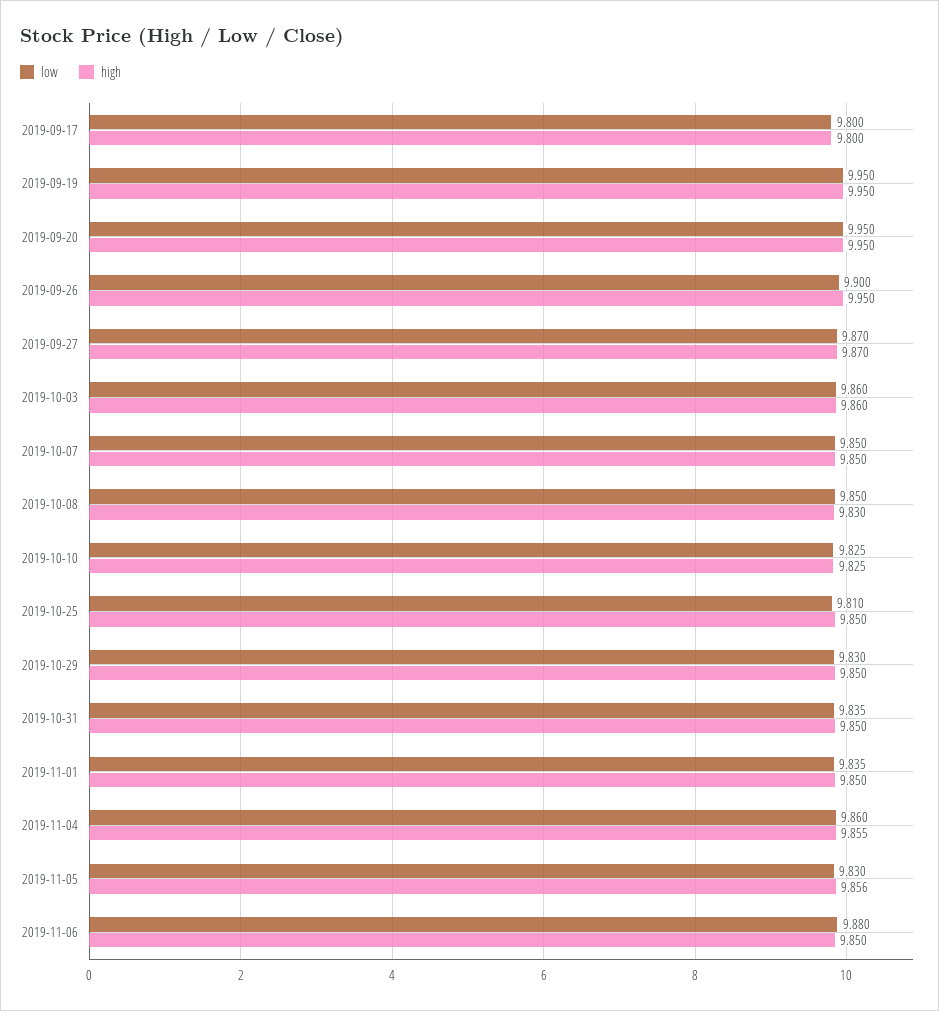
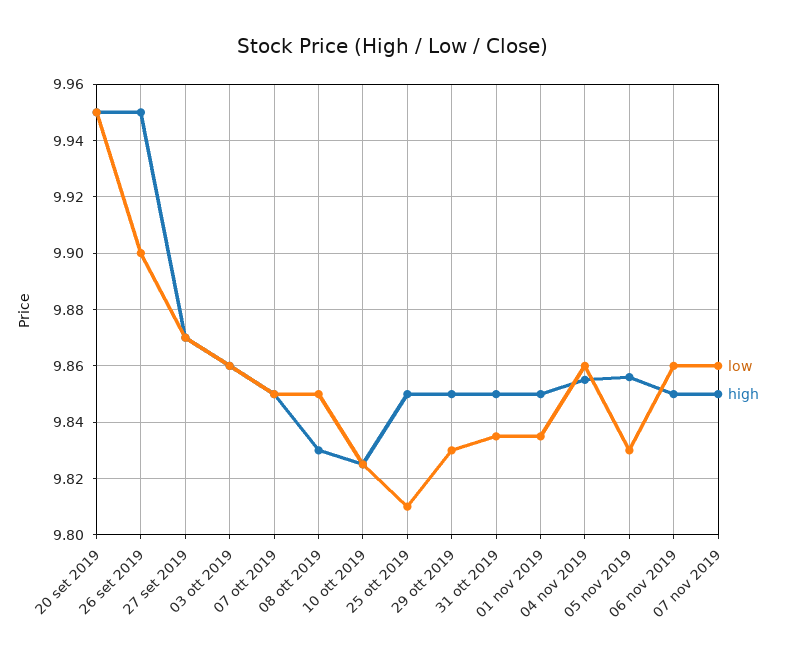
low, 2019-09-17: 9.8 -> none
high, 2019-09-17: 9.8 -> none
low, 2019-09-19: 9.95 -> none
high, 2019-09-19: 9.95 -> none
low, 2019-11-06: 9.88 -> 9.86
low, 07 nov 2019: none -> 9.86
high, 07 nov 2019: none -> 9.85

